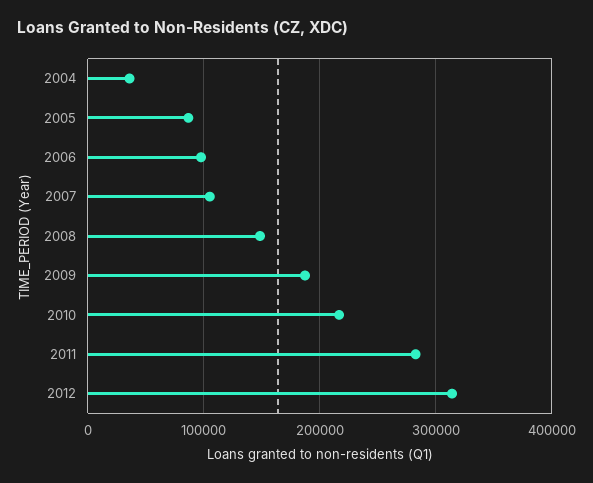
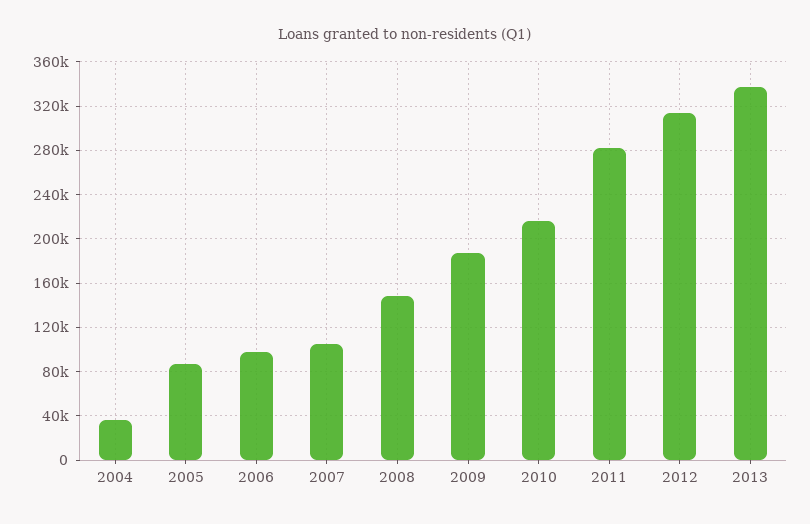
2013: none -> 340000

